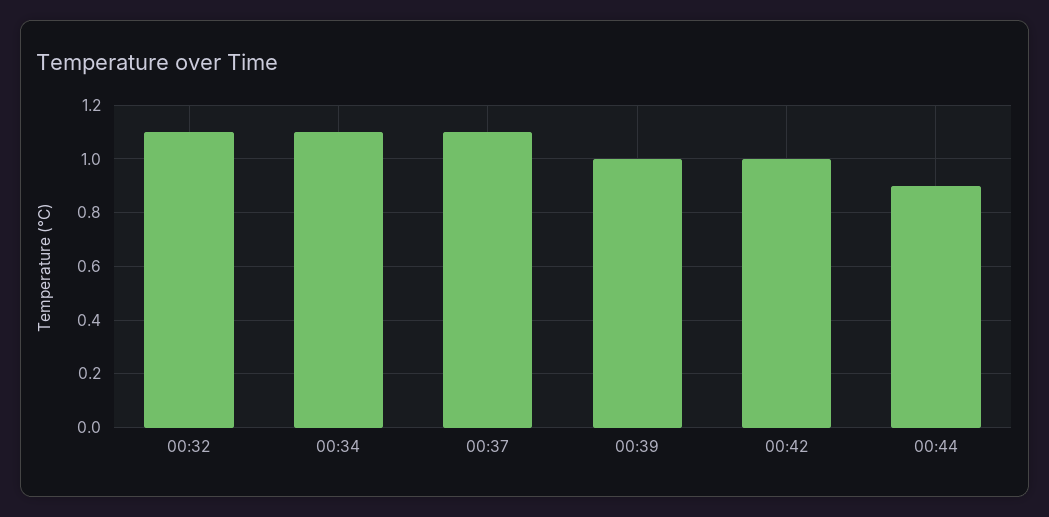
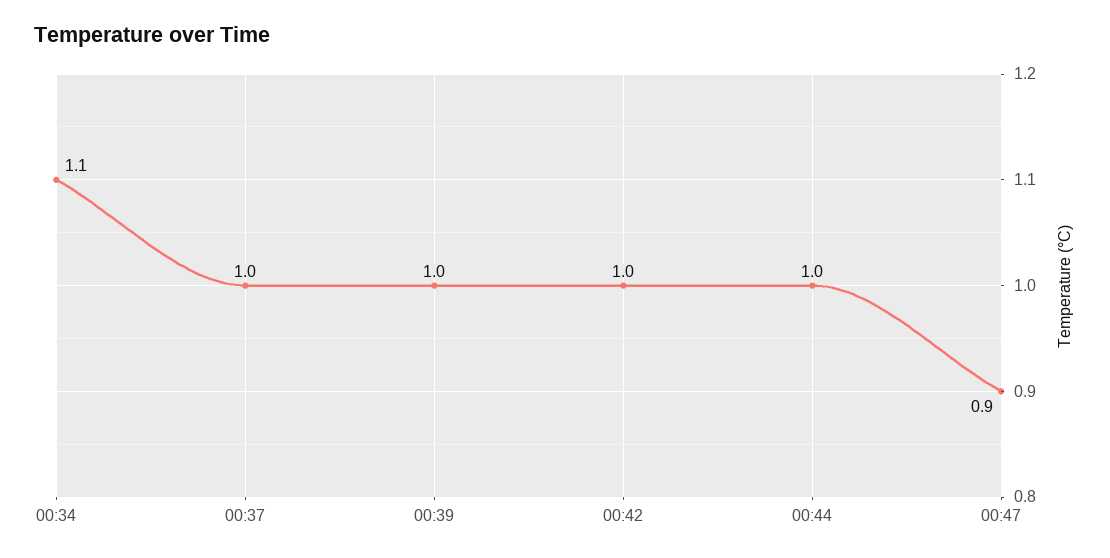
00:32: 1.1 -> none
00:37: 1.1 -> 1
00:44: 0.9 -> 1
00:47: none -> 0.9

